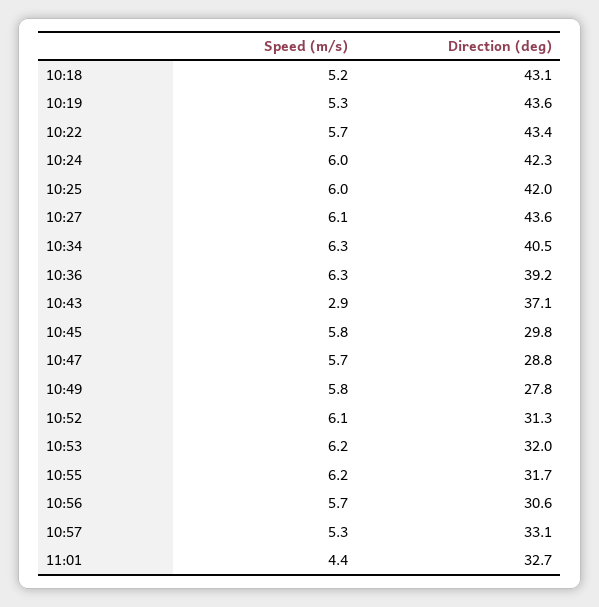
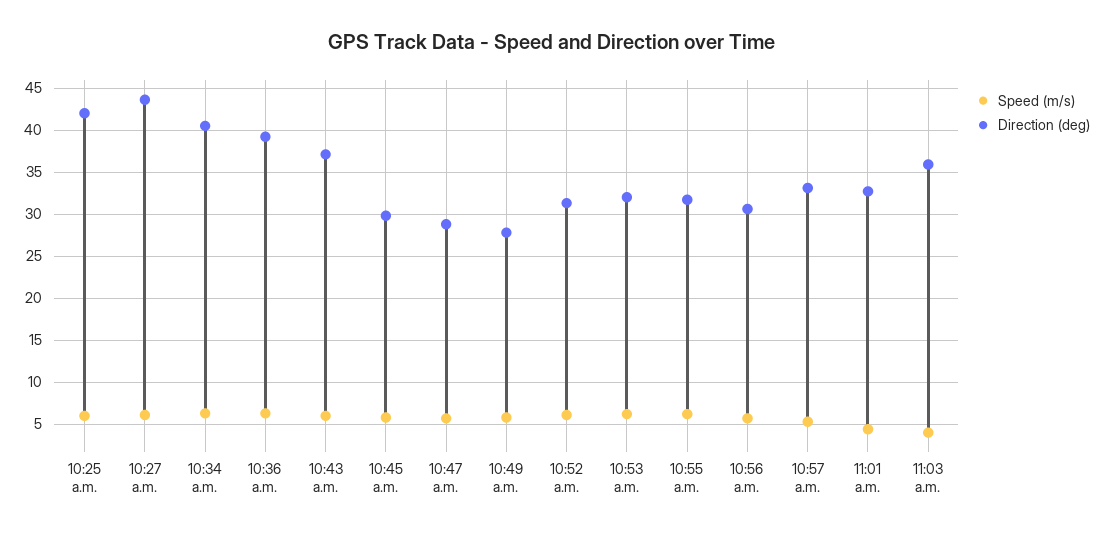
Speed (m/s), 10:18: 5.2 -> none
Direction (deg), 10:18: 43.1 -> none
Speed (m/s), 10:19: 5.3 -> none
Direction (deg), 10:19: 43.6 -> none
Speed (m/s), 10:22: 5.7 -> none
Direction (deg), 10:22: 43.4 -> none
Speed (m/s), 10:24: 6 -> none
Direction (deg), 10:24: 42.3 -> none
Speed (m/s), 10:43: 2.9 -> 6
Speed (m/s), 11:03 a.m.: none -> 4
Direction (deg), 11:03 a.m.: none -> 36

